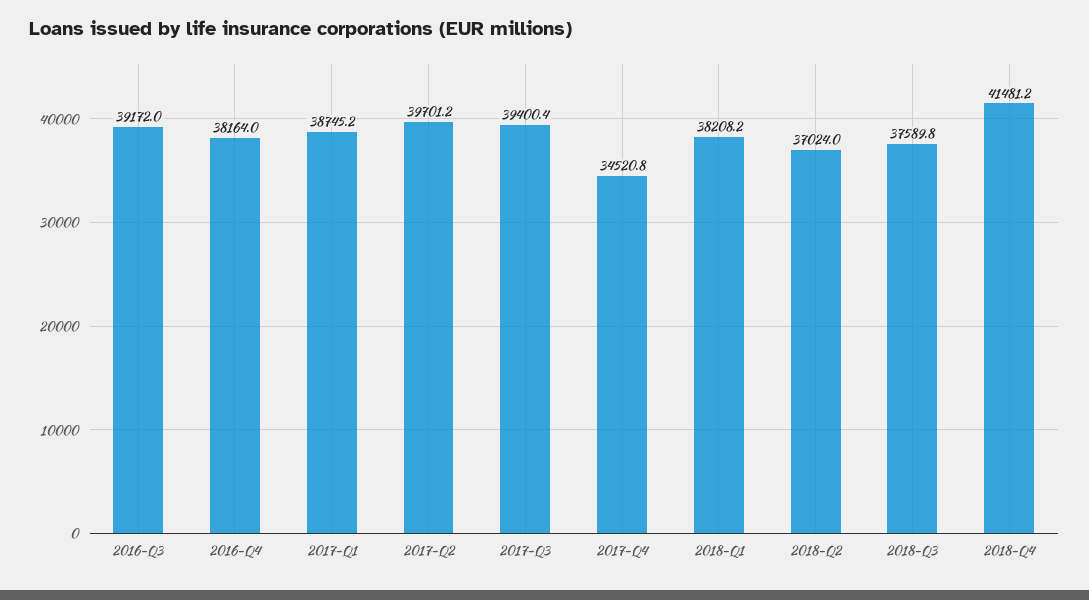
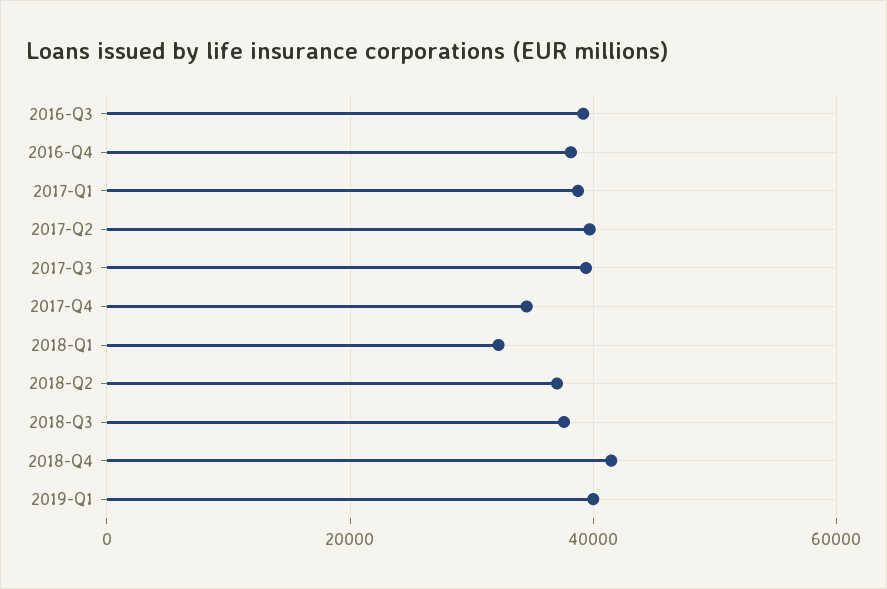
2018-Q1: 38208.2 -> 32000
2019-Q1: none -> 40000

